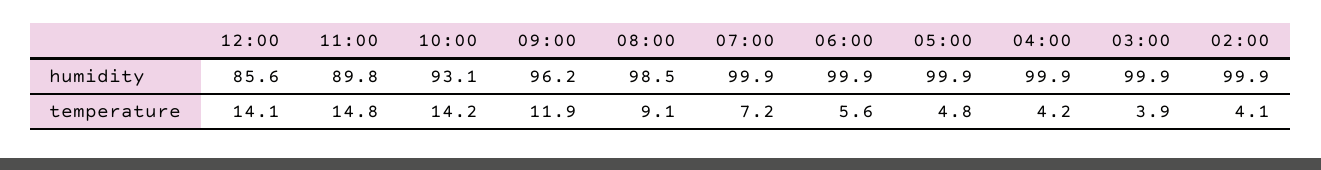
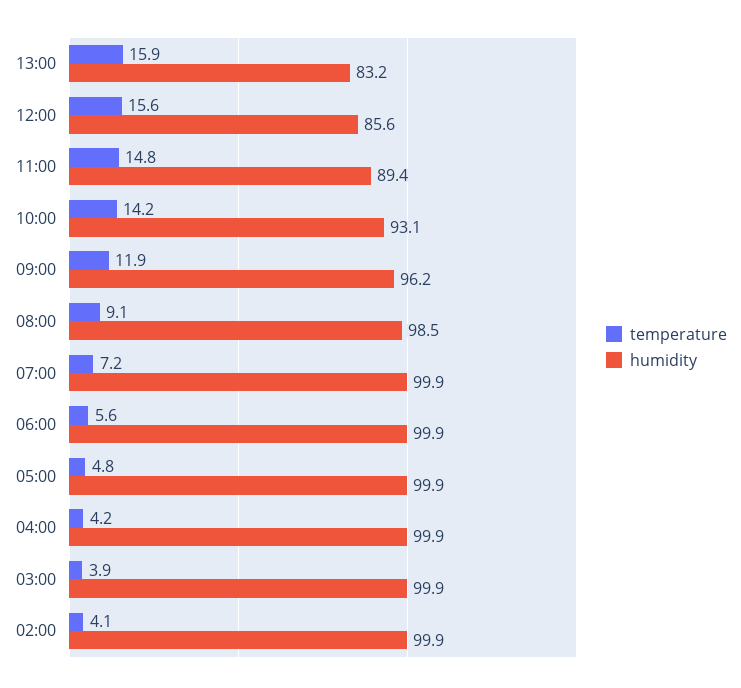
humidity, 11:00: 89.8 -> 89.4
temperature, 12:00: 14.1 -> 15.6
temperature, 13:00: none -> 15.9
humidity, 13:00: none -> 83.2

